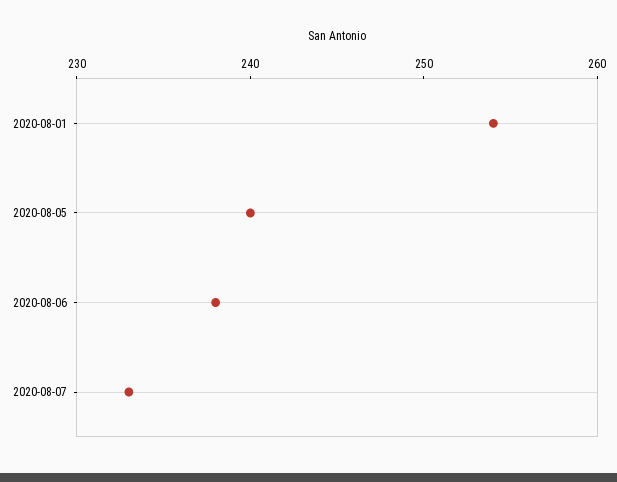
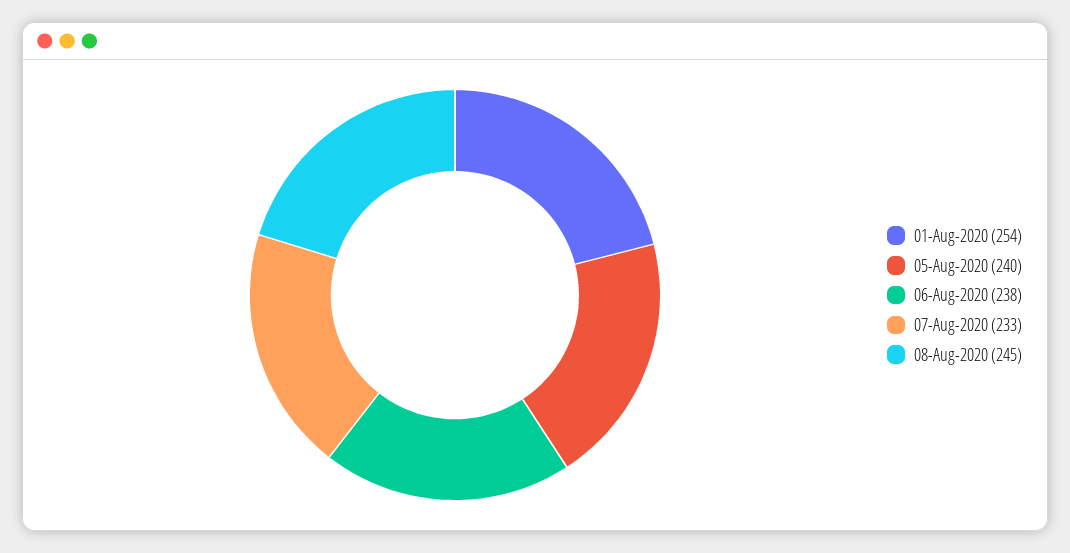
08-Aug-2020: none -> 245

